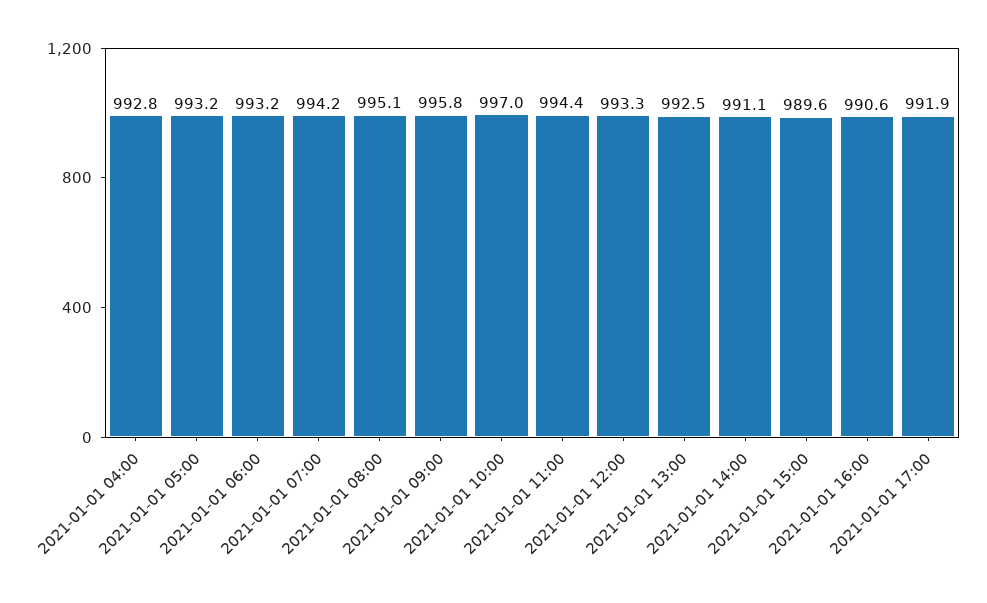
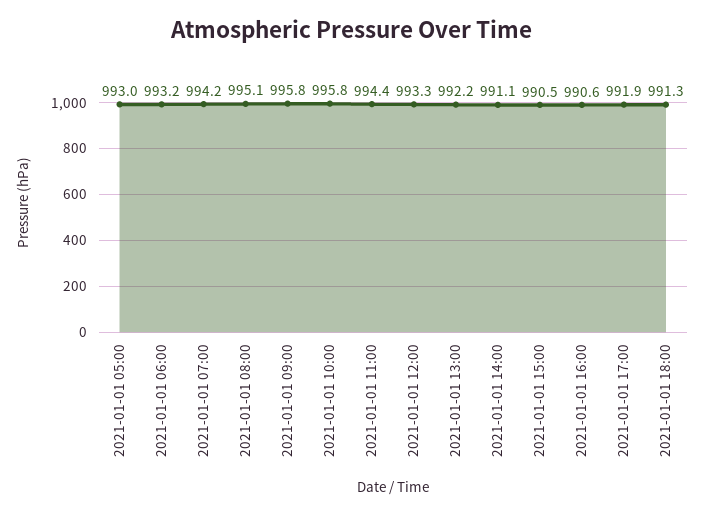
2021-01-01 04:00: 992.8 -> none
2021-01-01 05:00: 993.2 -> 993
2021-01-01 10:00: 997 -> 995.8
2021-01-01 13:00: 992.5 -> 992.2
2021-01-01 15:00: 989.6 -> 990.5
2021-01-01 18:00: none -> 991.3

